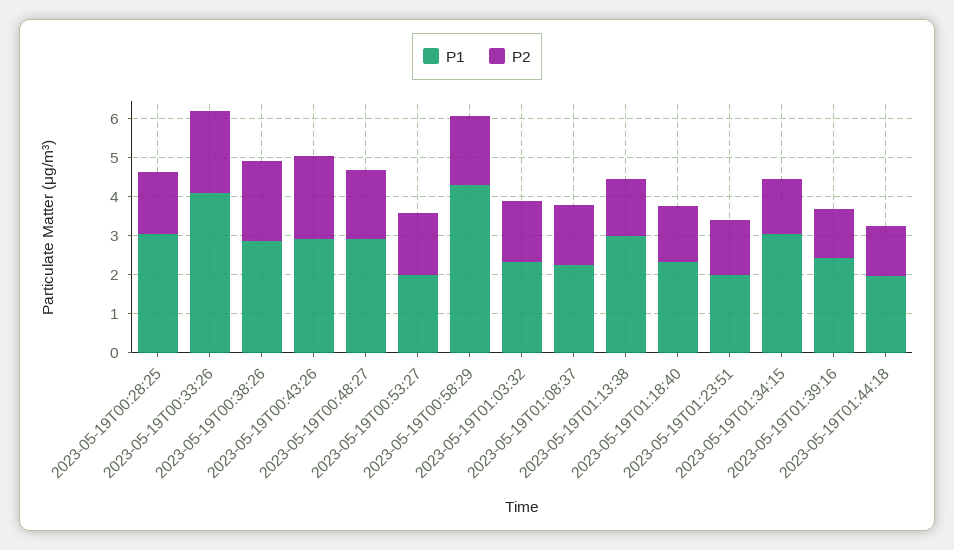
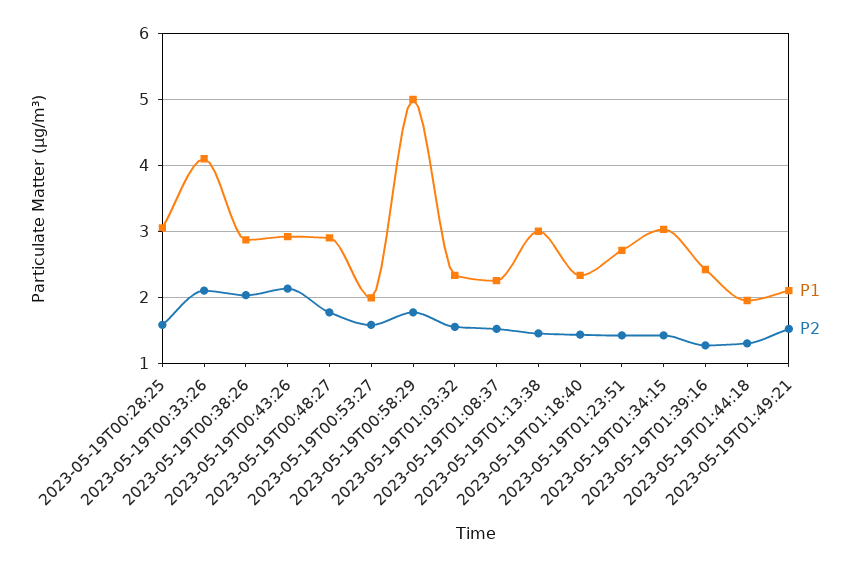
P1, 2023-05-19T00:58:29: 4.25 -> 5
P1, 2023-05-19T01:23:51: 2 -> 2.7
P1, 2023-05-19T01:49:21: none -> 2.1
P2, 2023-05-19T01:49:21: none -> 1.5

